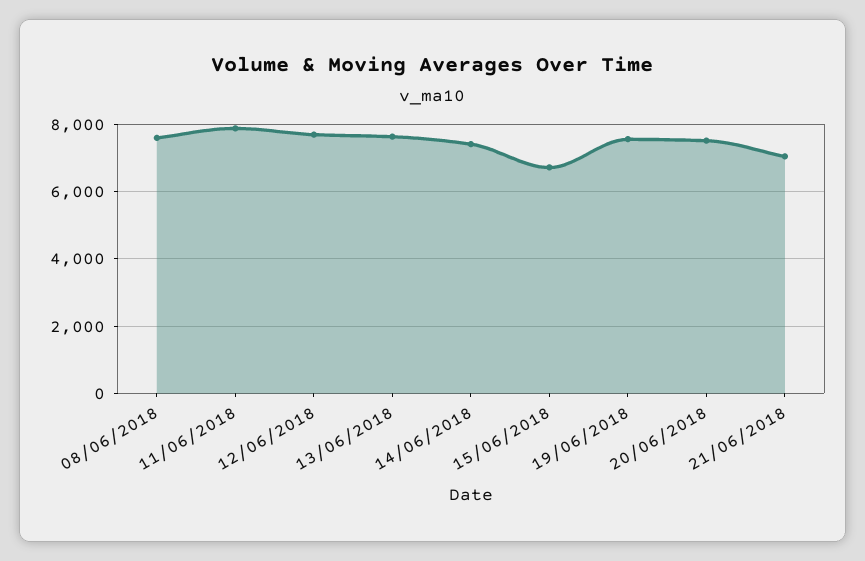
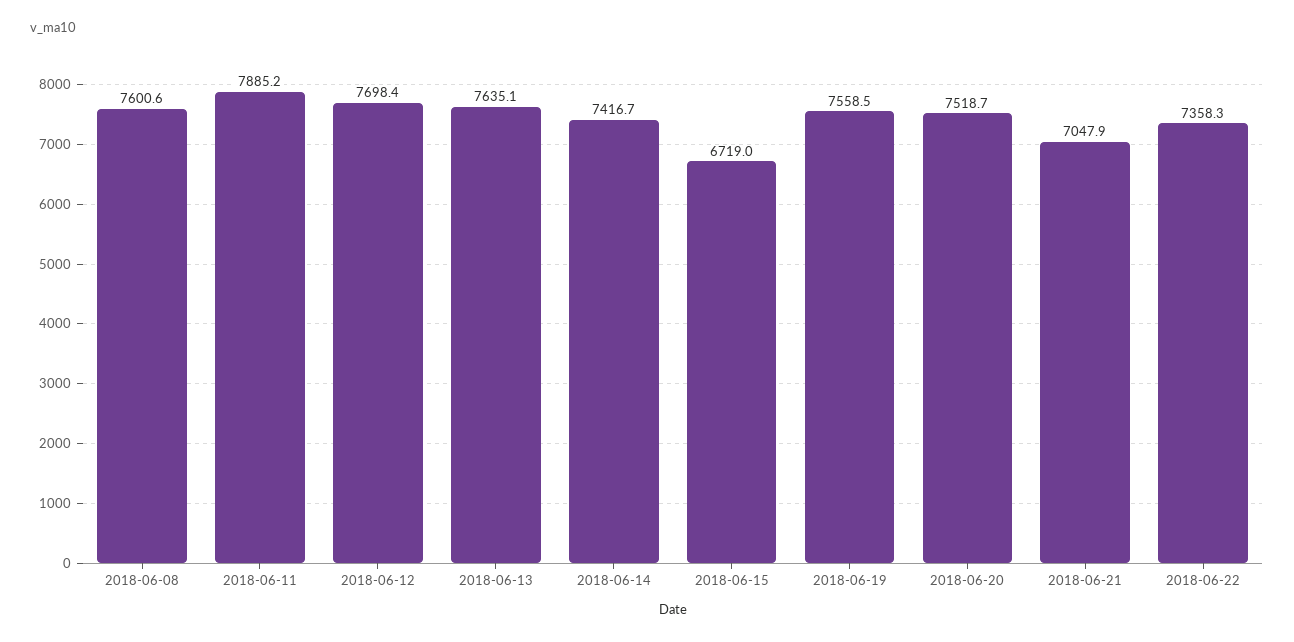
2018-06-22: none -> 7358.3

